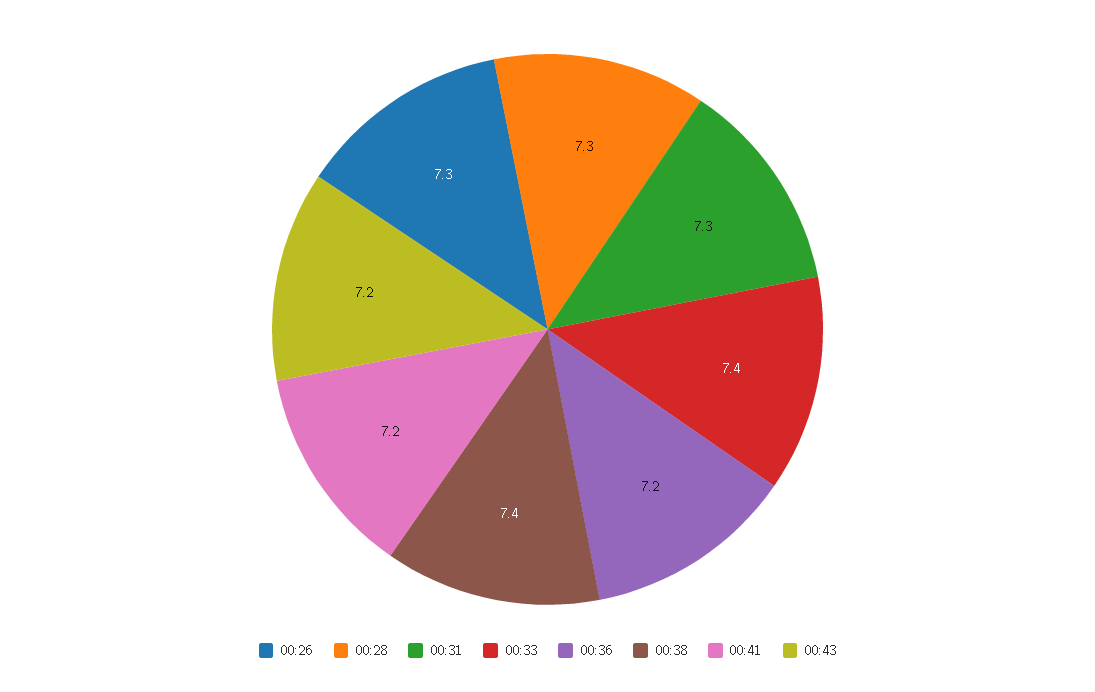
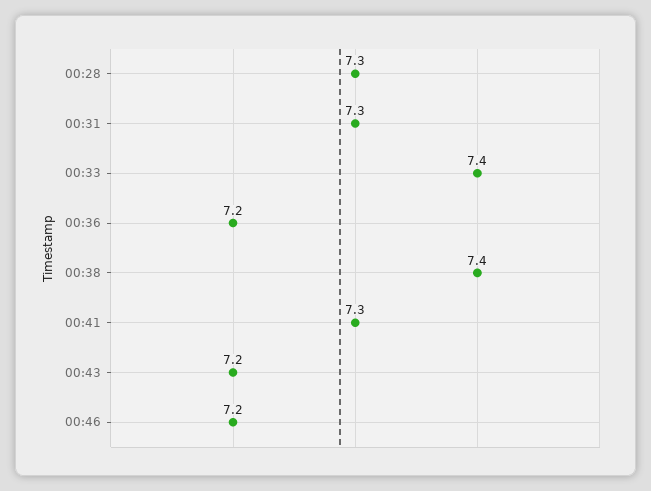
00:26: 7.3 -> none
00:41: 7.2 -> 7.3
00:46: none -> 7.2

